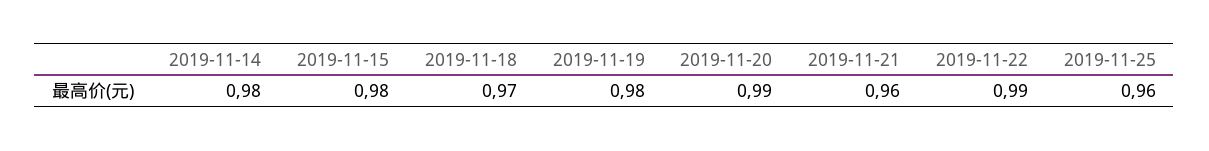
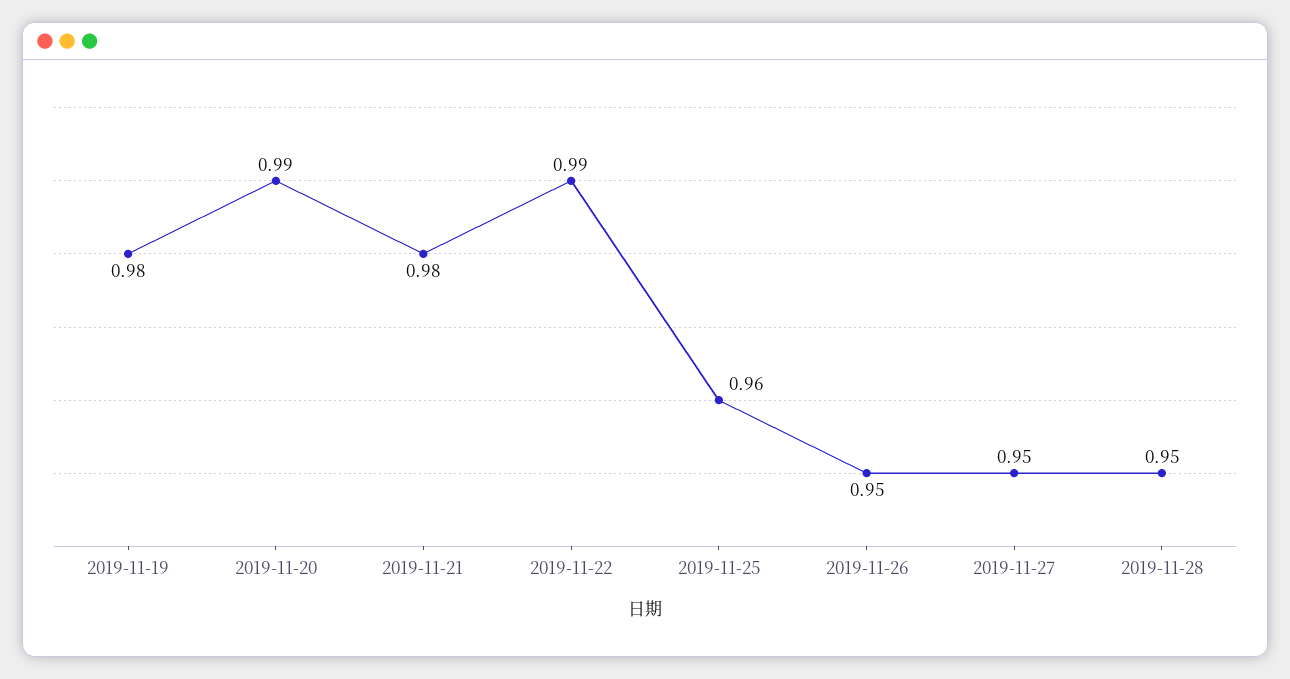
2019-11-14: 0.98 -> none
2019-11-15: 0.98 -> none
2019-11-18: 0.97 -> none
2019-11-21: 0.96 -> 0.98
2019-11-26: none -> 0.95
2019-11-27: none -> 0.95
2019-11-28: none -> 0.95

